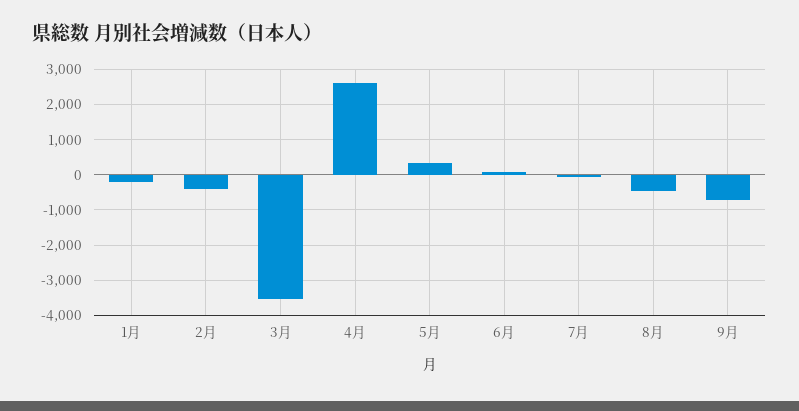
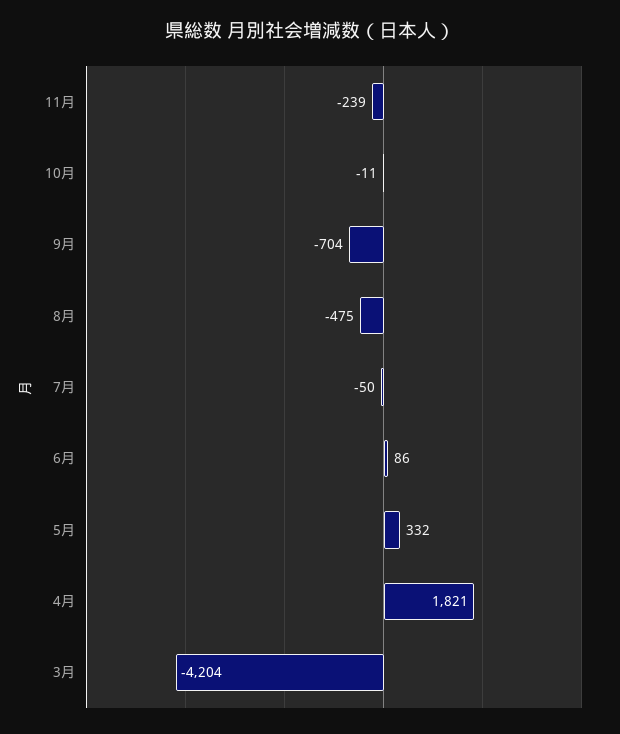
1月: -200 -> none
2月: -400 -> none
3月: -3600 -> -4204
4月: 2600 -> 1821
11月: none -> -239
10月: none -> -11

